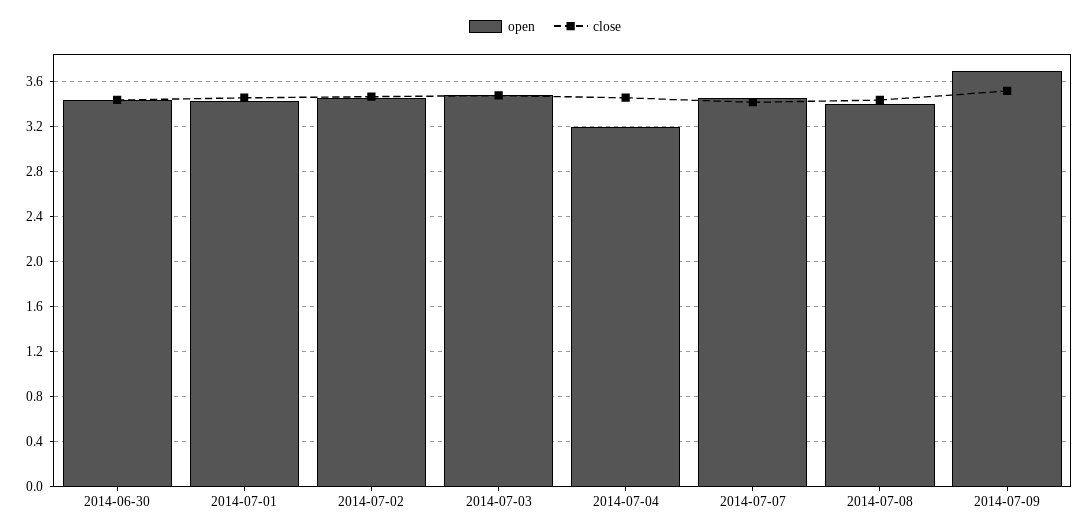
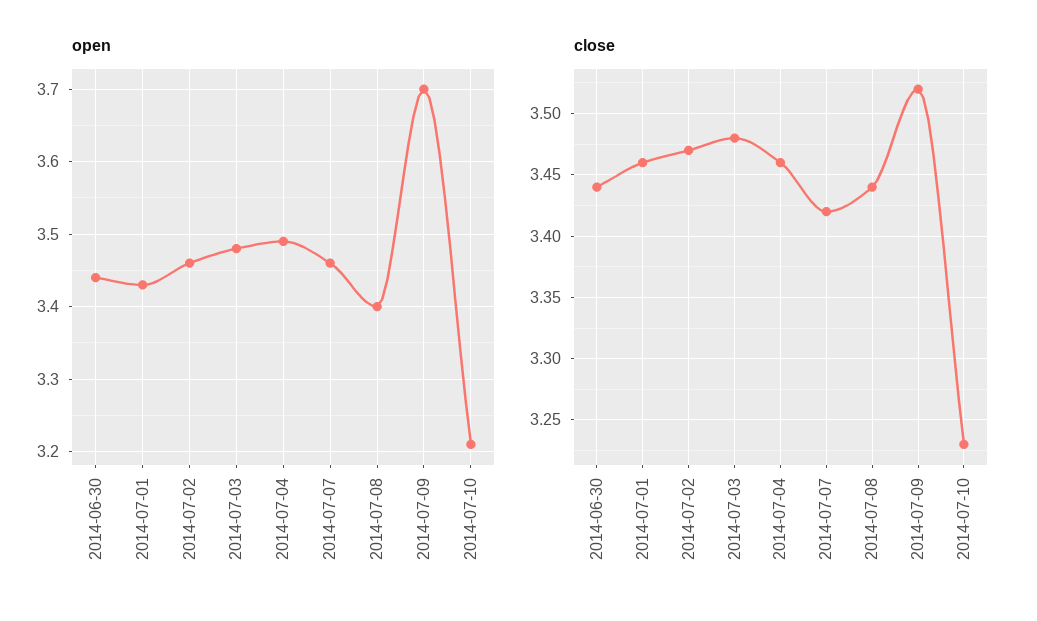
open, 2014-07-04: 3.2 -> 3.49
open, 2014-07-10: none -> 3.21
close, 2014-07-10: none -> 3.23

